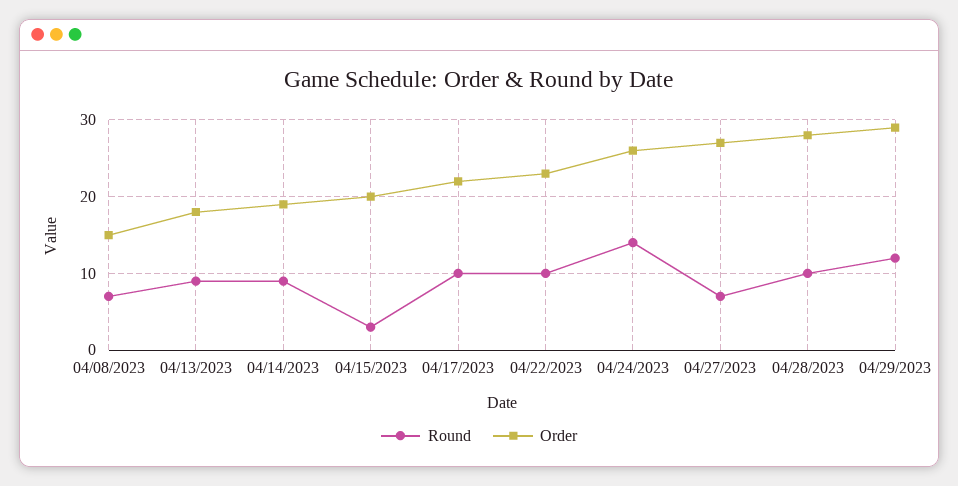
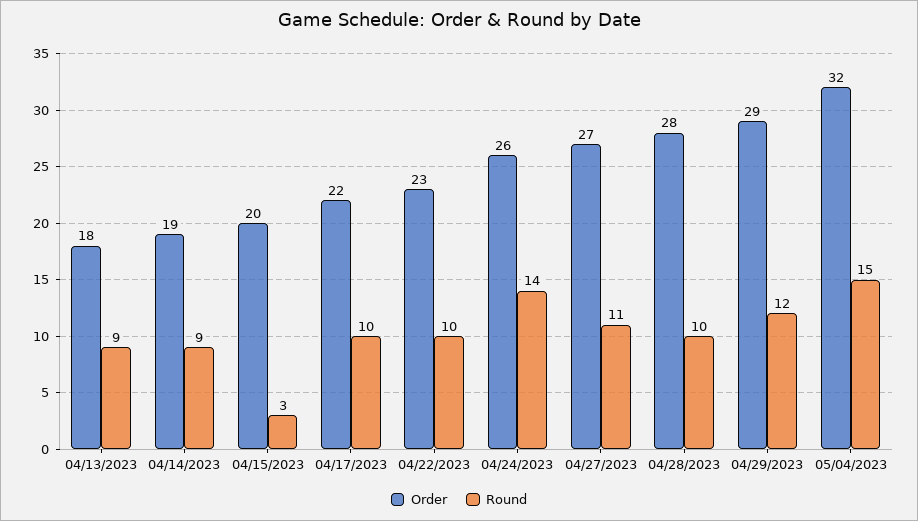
Round, 04/08/2023: 7 -> none
Order, 04/08/2023: 15 -> none
Round, 04/27/2023: 7 -> 11
Order, 05/04/2023: none -> 32
Round, 05/04/2023: none -> 15

